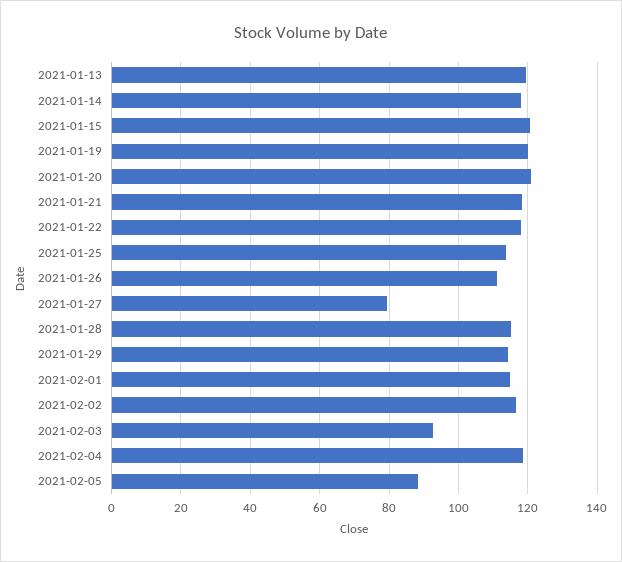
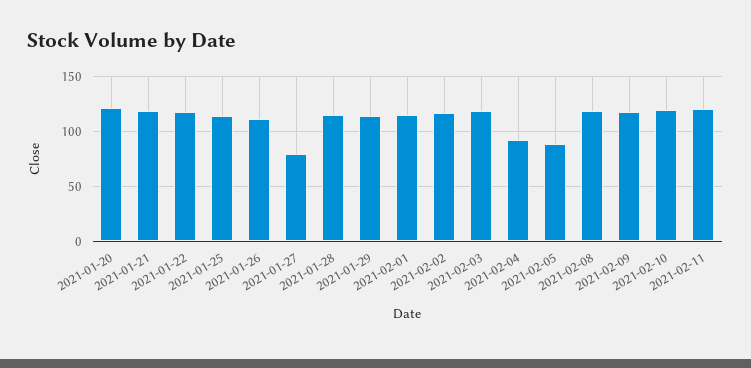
2021-01-13: 120 -> none
2021-01-14: 118 -> none
2021-01-15: 120 -> none
2021-01-19: 120 -> none
2021-02-03: 92 -> 120
2021-02-04: 118 -> 90
2021-02-08: none -> 120
2021-02-09: none -> 120
2021-02-10: none -> 120
2021-02-11: none -> 120

